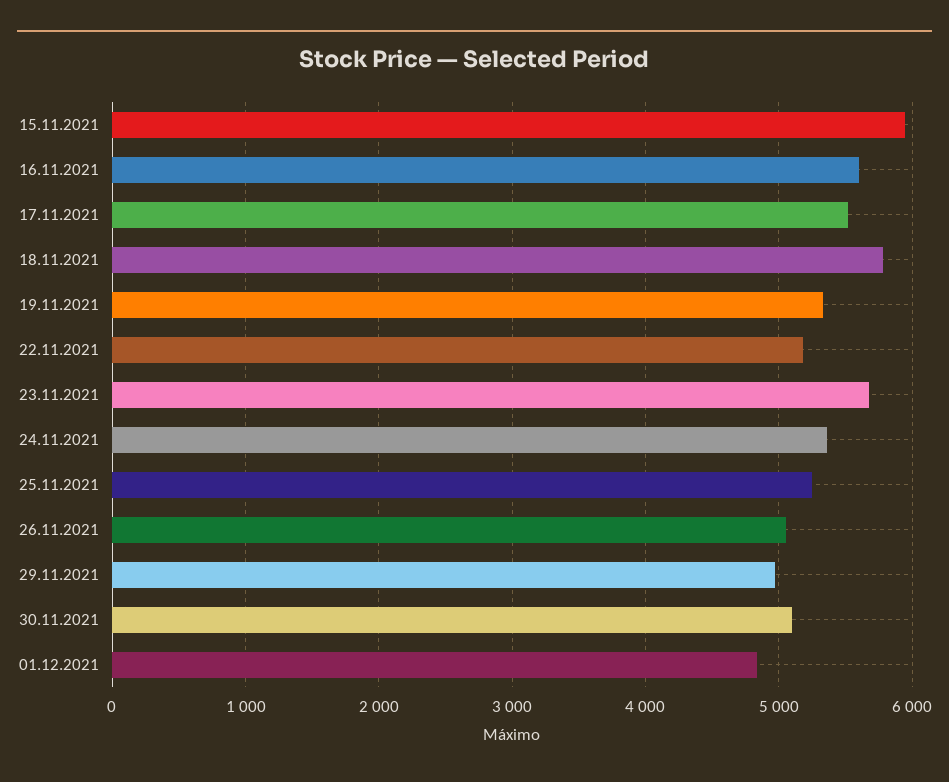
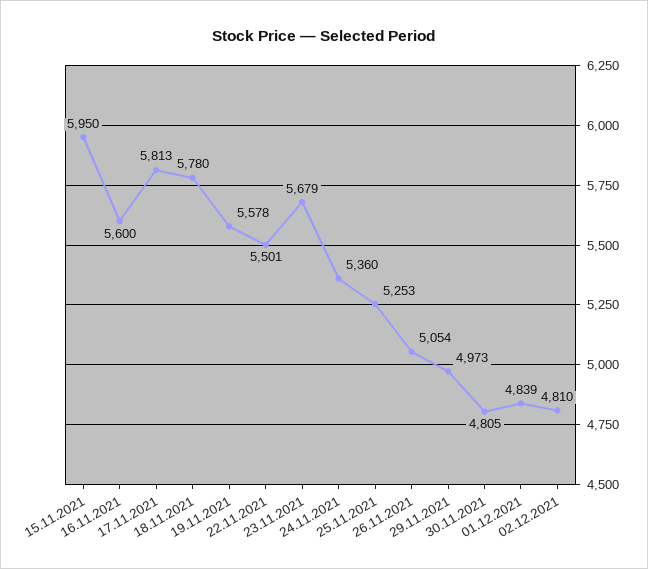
17.11.2021: 5500 -> 5813
19.11.2021: 5300 -> 5578
22.11.2021: 5200 -> 5501
30.11.2021: 5100 -> 4805
02.12.2021: none -> 4810

